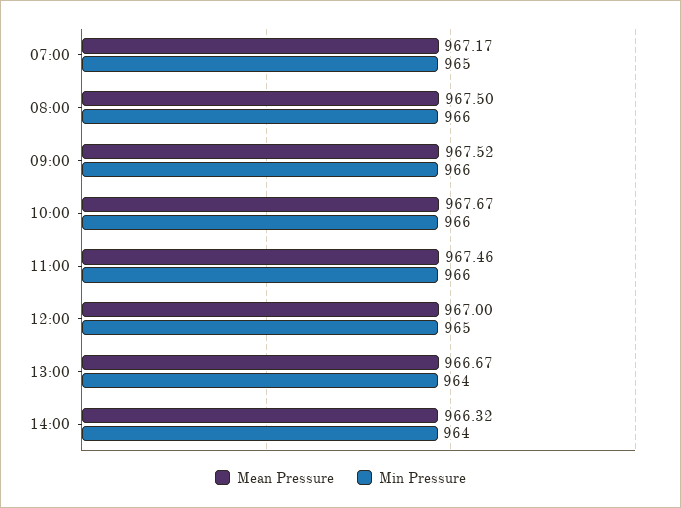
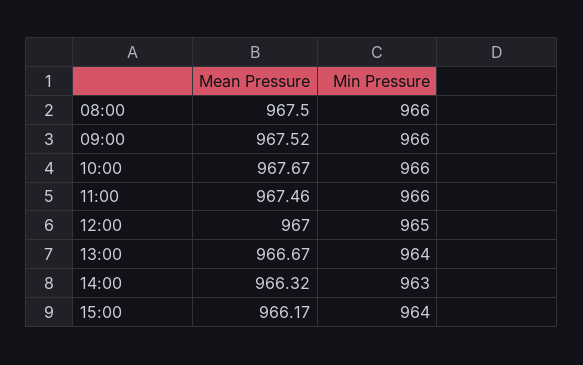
Mean Pressure, 07:00: 967.17 -> none
Min Pressure, 07:00: 965 -> none
Min Pressure, 14:00: 964 -> 963
Mean Pressure, 15:00: none -> 966.17
Min Pressure, 15:00: none -> 964

